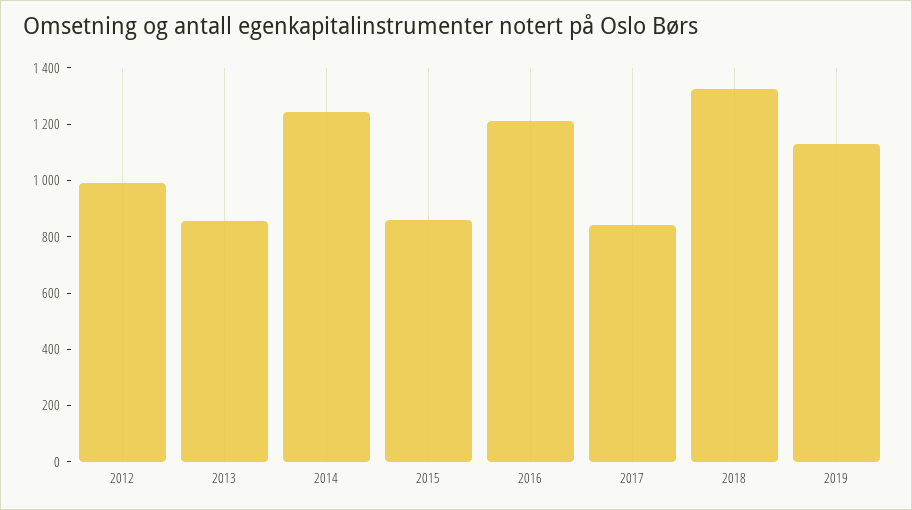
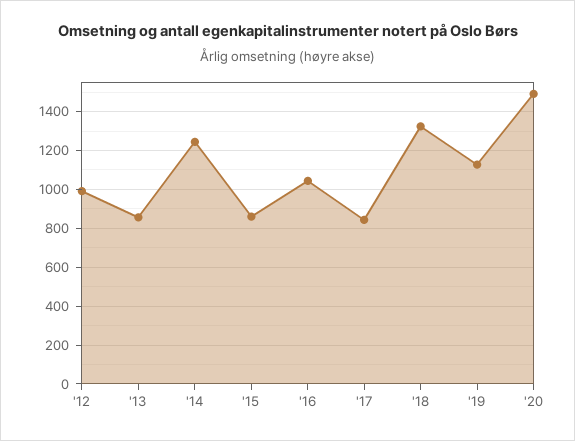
2016: 1200 -> 1050
'20: none -> 1500

